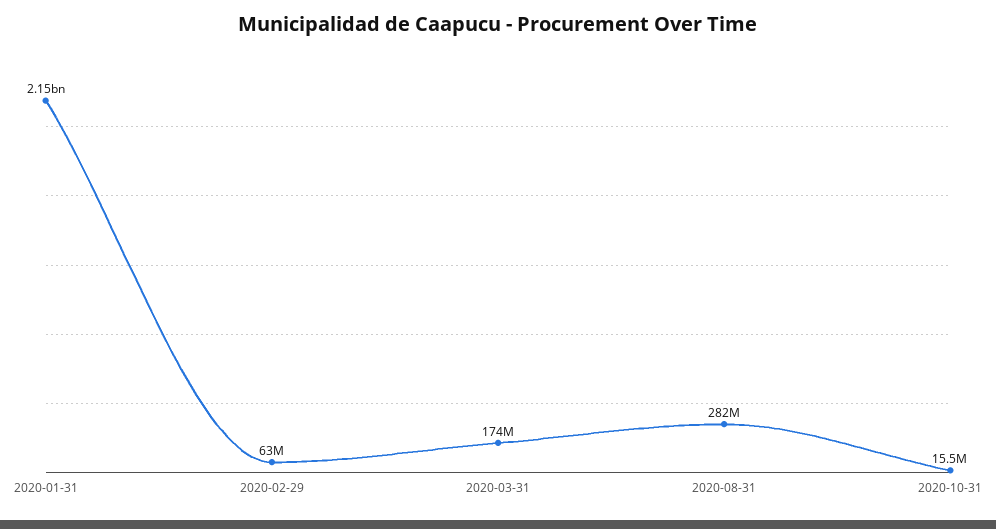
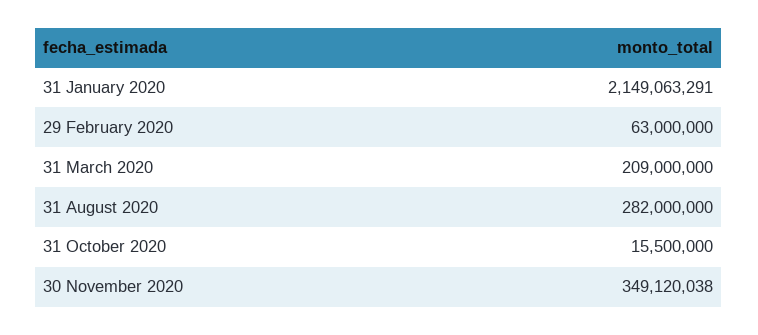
2020-03-31: 174000000 -> 209000000
30 November 2020: none -> 349120038

